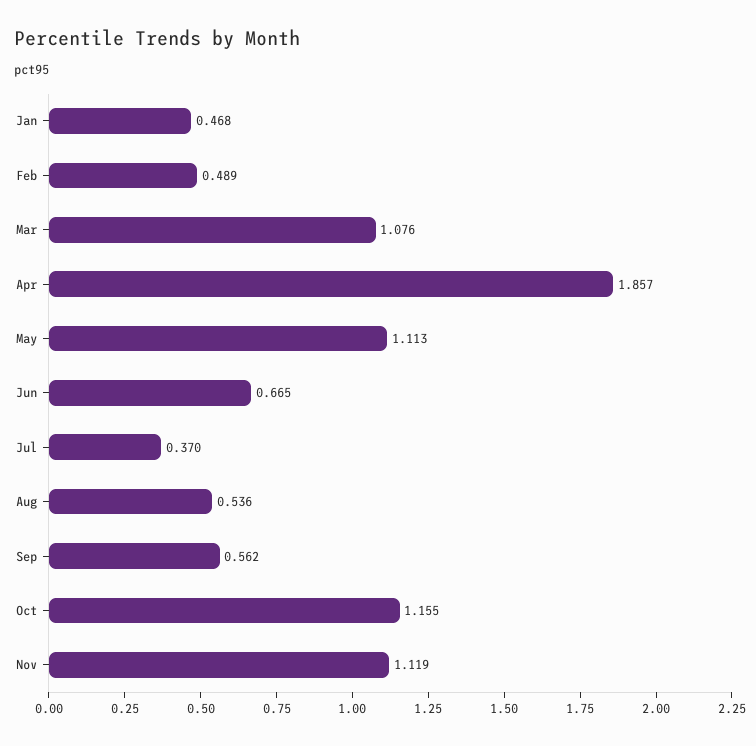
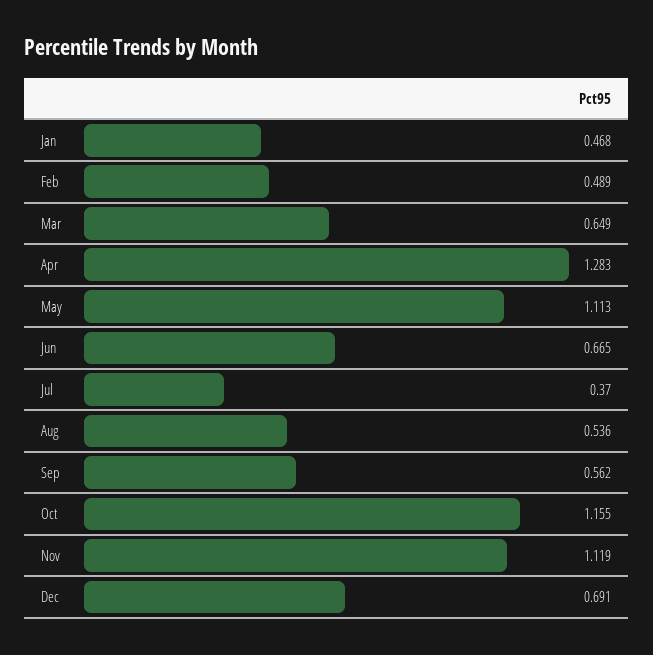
Mar: 1.076 -> 0.649
Apr: 1.857 -> 1.283
Dec: none -> 0.691

